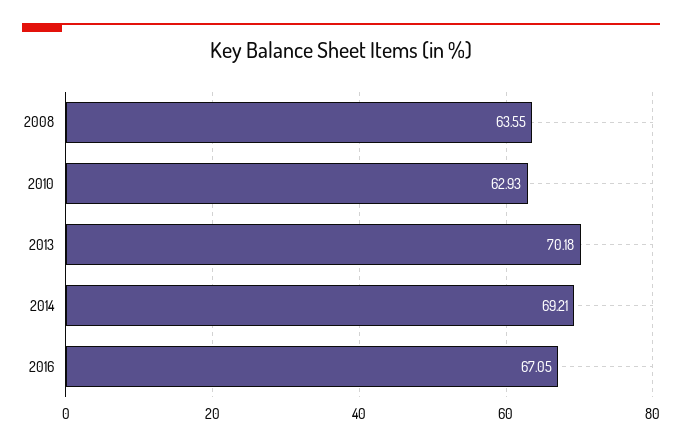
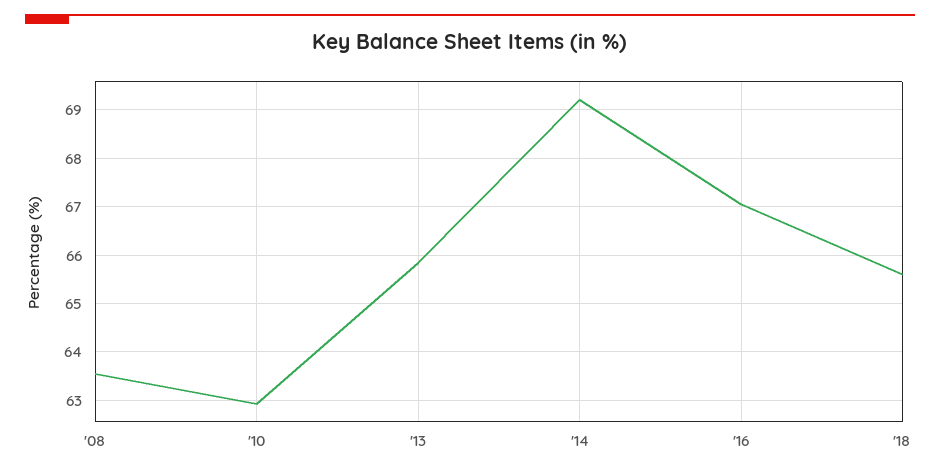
2013: 70.18 -> 65.8
'18: none -> 65.6

